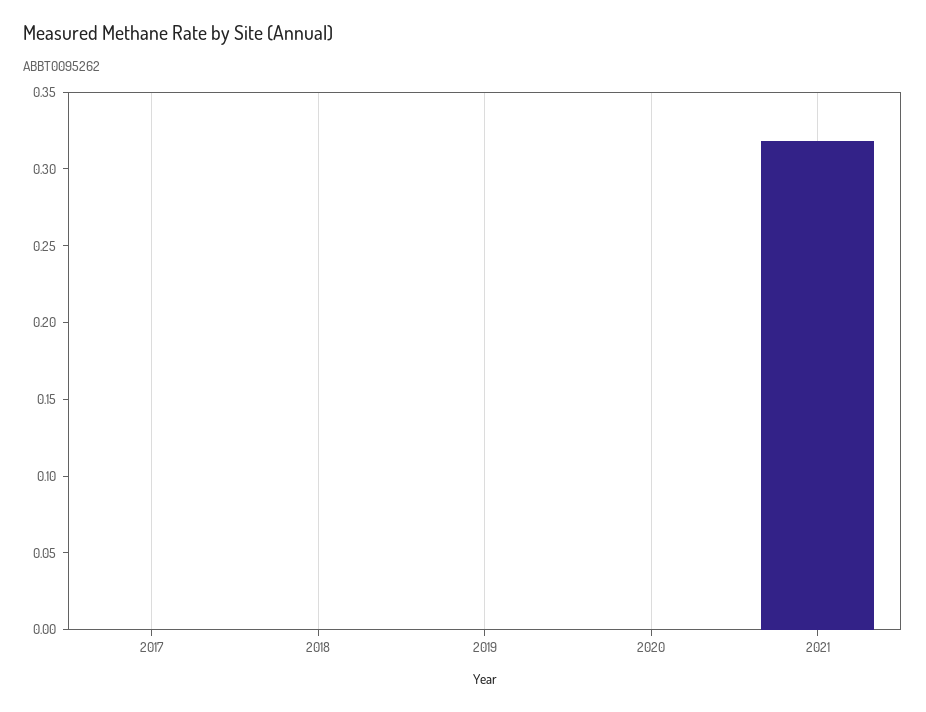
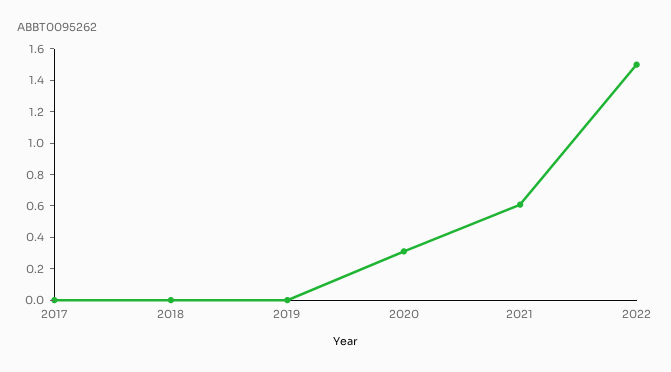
2020: 0 -> 0.3
2021: 0.32 -> 0.6
2022: none -> 1.5

